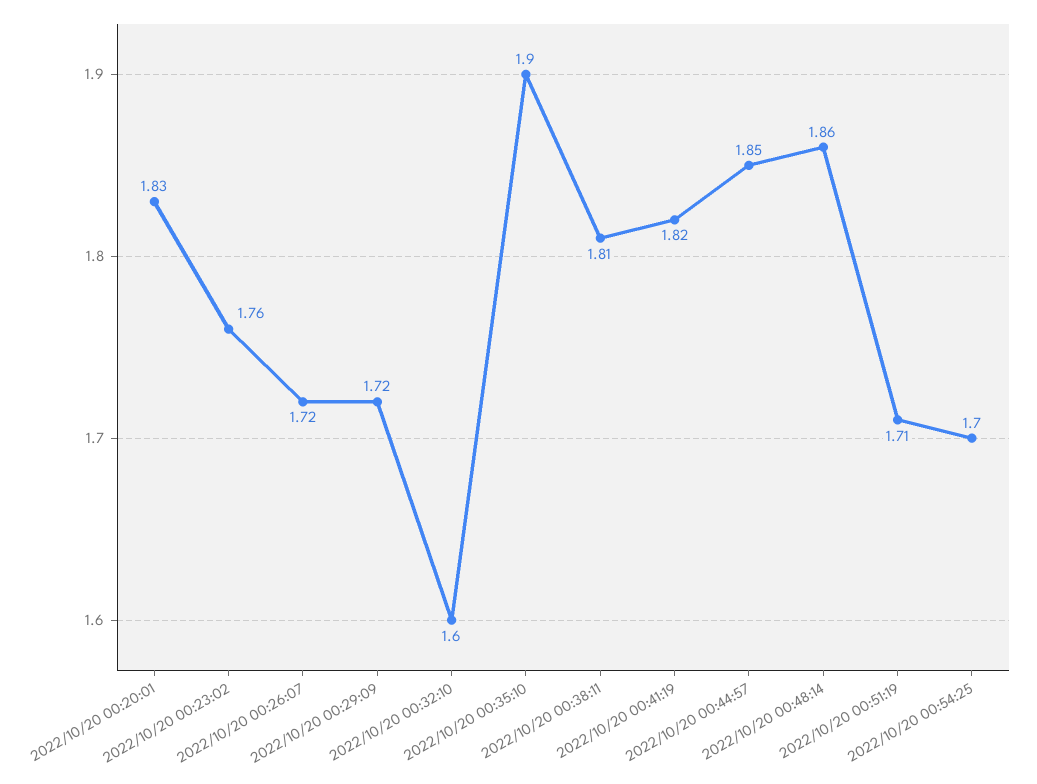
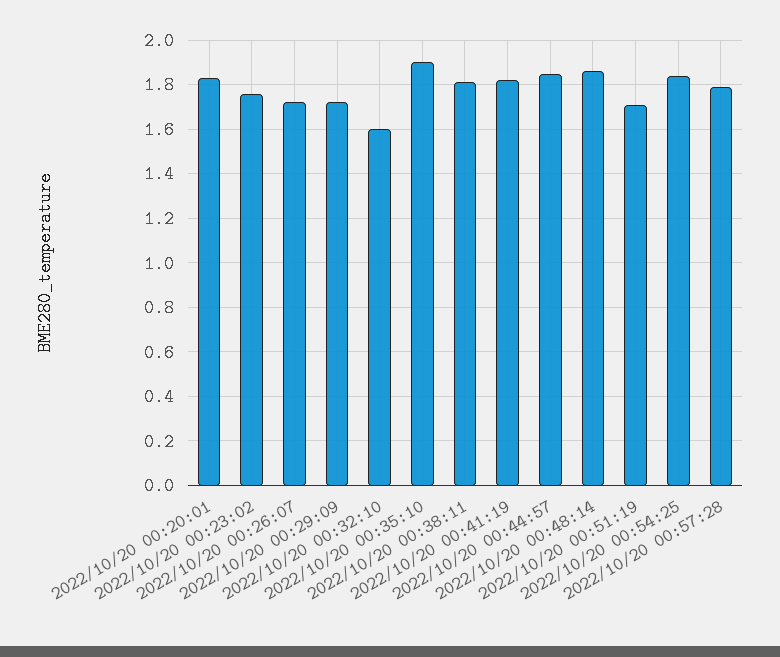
2022/10/20 00:54:25: 1.7 -> 1.85
2022/10/20 00:57:28: none -> 1.8

